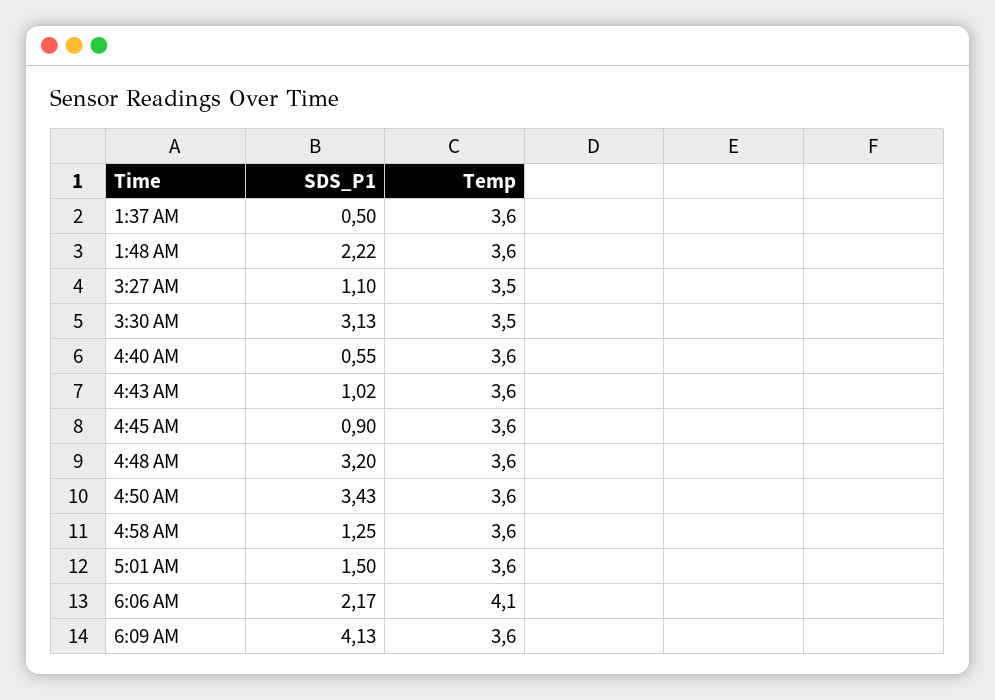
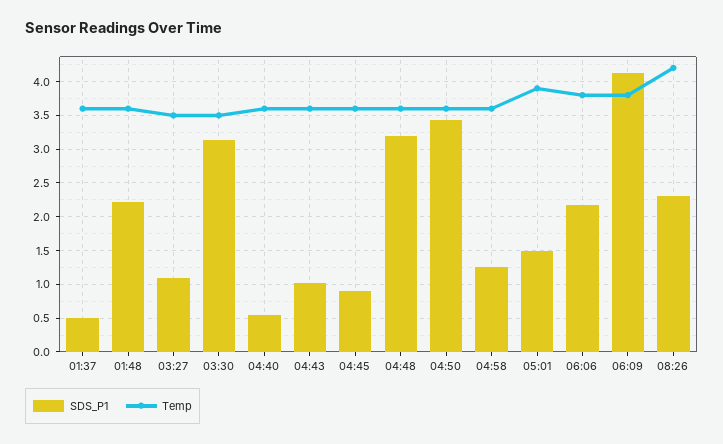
Temp, 5:01 AM: 3.6 -> 3.9
Temp, 6:06 AM: 4.1 -> 3.8
Temp, 6:09 AM: 3.6 -> 3.8
SDS_P1, 08:26: none -> 2.3
Temp, 08:26: none -> 4.2

